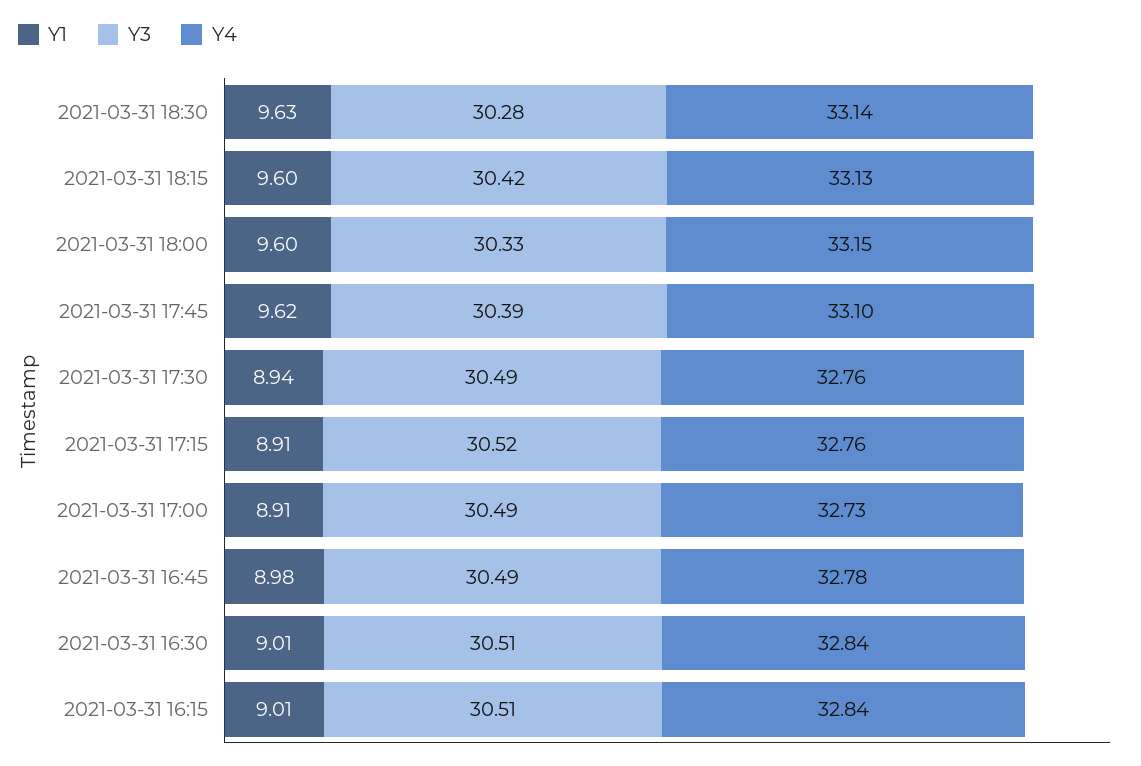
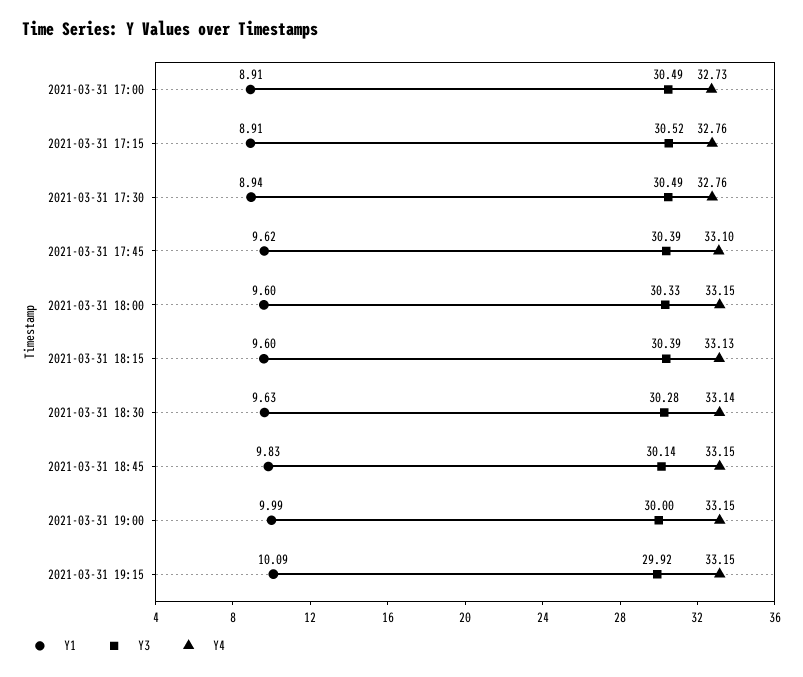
Y3, 2021-03-31 18:15: 30.42 -> 30.39
Y1, 2021-03-31 16:45: 8.98 -> none
Y3, 2021-03-31 16:45: 30.49 -> none
Y4, 2021-03-31 16:45: 32.78 -> none
Y1, 2021-03-31 16:30: 9.01 -> none
Y3, 2021-03-31 16:30: 30.51 -> none
Y4, 2021-03-31 16:30: 32.84 -> none
Y1, 2021-03-31 16:15: 9.01 -> none
Y3, 2021-03-31 16:15: 30.51 -> none
Y4, 2021-03-31 16:15: 32.84 -> none
Y1, 2021-03-31 18:45: none -> 9.83
Y3, 2021-03-31 18:45: none -> 30.14
Y4, 2021-03-31 18:45: none -> 33.15
Y1, 2021-03-31 19:00: none -> 9.99
Y3, 2021-03-31 19:00: none -> 30
Y4, 2021-03-31 19:00: none -> 33.15
Y1, 2021-03-31 19:15: none -> 10.09
Y3, 2021-03-31 19:15: none -> 29.92
Y4, 2021-03-31 19:15: none -> 33.15

